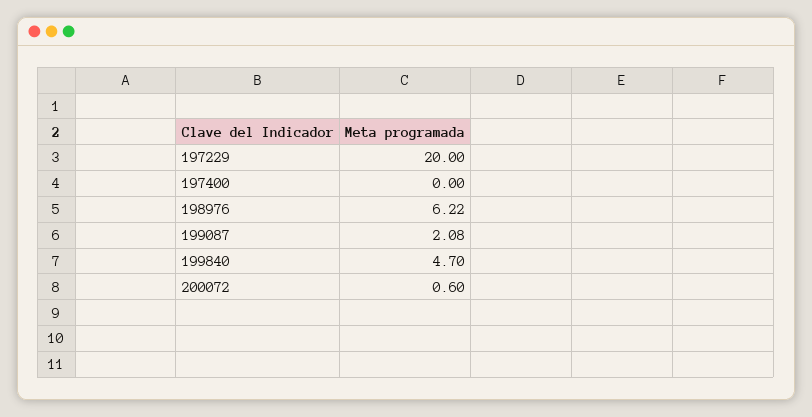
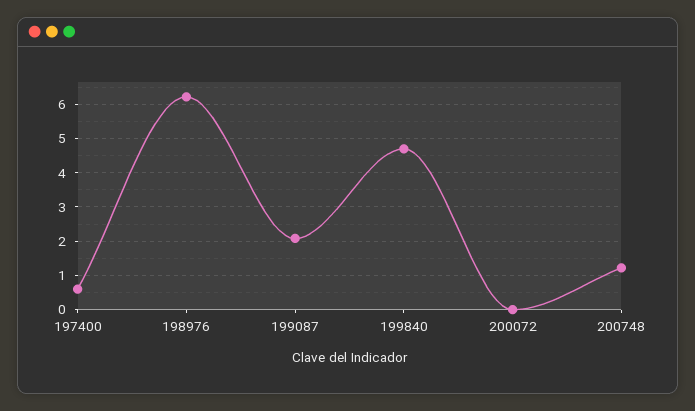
197229: 20 -> none
197400: 0 -> 0.6
200072: 0.6 -> 0
200748: none -> 1.2

